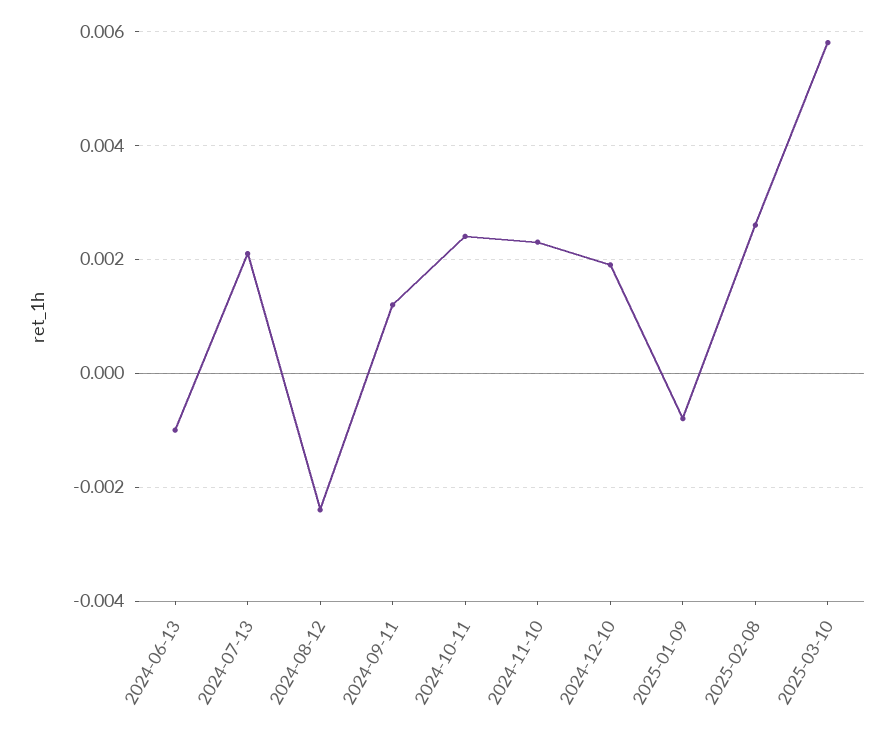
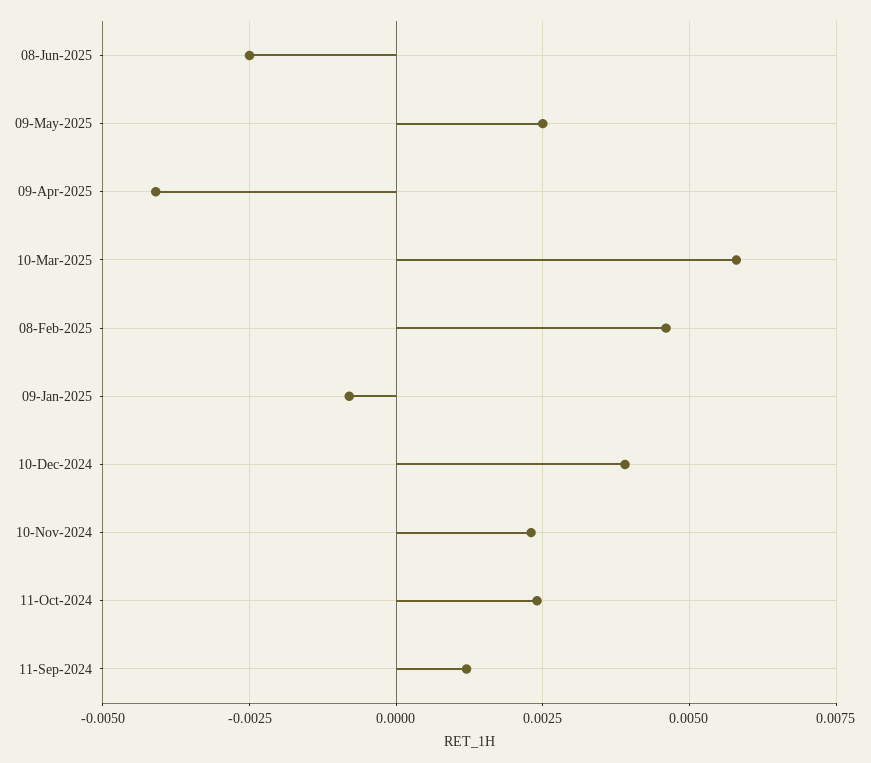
2024-06-13: -0.001 -> none
2024-07-13: 0.002 -> none
2024-08-12: -0.0025 -> none
2024-12-10: 0.002 -> 0.004
2025-02-08: 0.0025 -> 0.0045
08-Jun-2025: none -> -0.0025
09-May-2025: none -> 0.0025
09-Apr-2025: none -> -0.004

